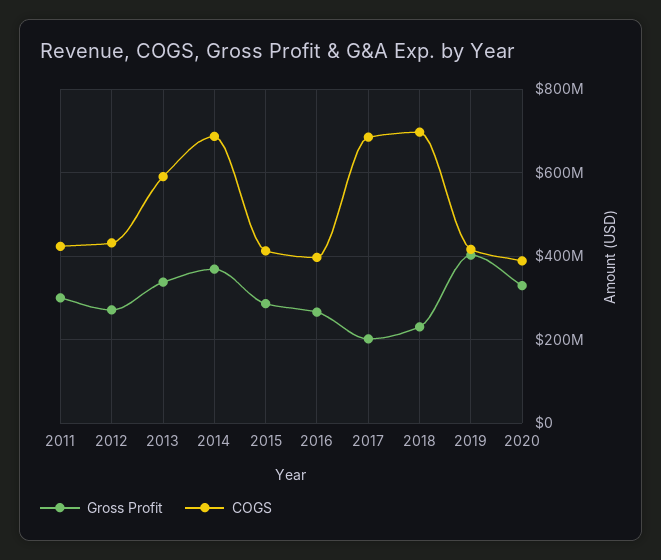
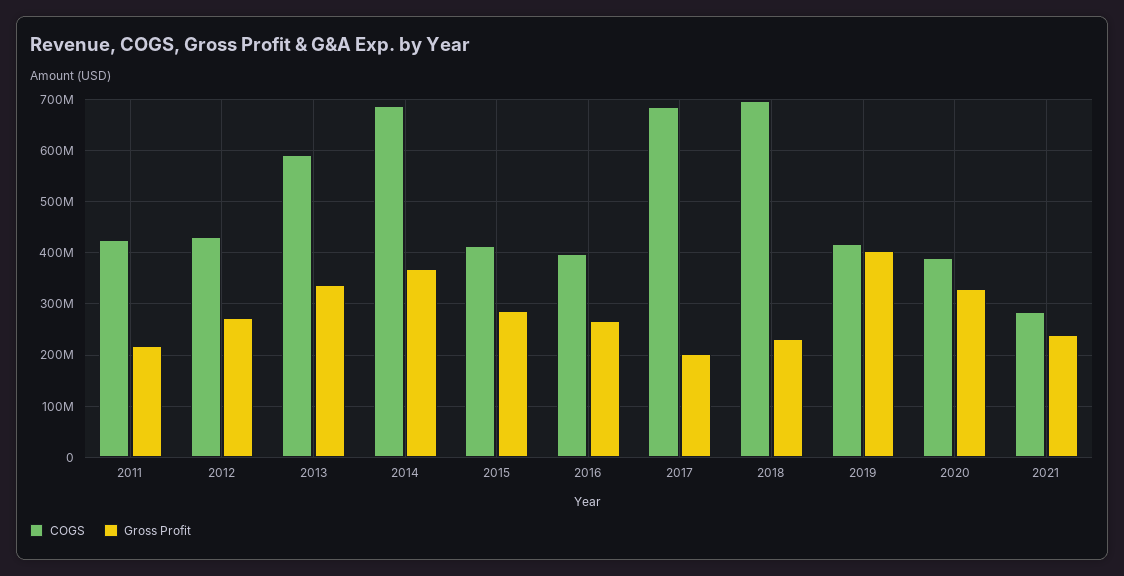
Gross Profit, 2011: 300000000 -> 220000000
COGS, 2021: none -> 280000000
Gross Profit, 2021: none -> 240000000

